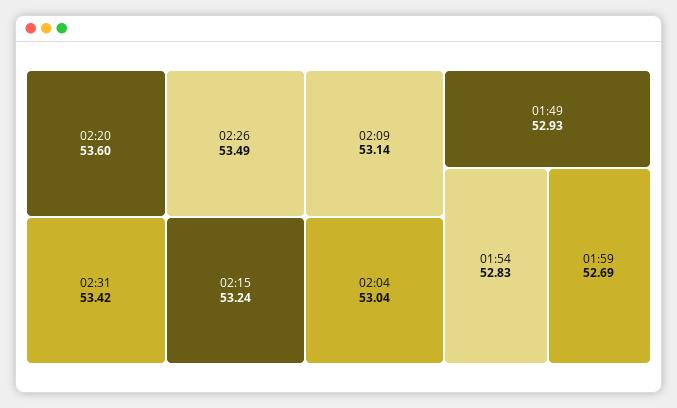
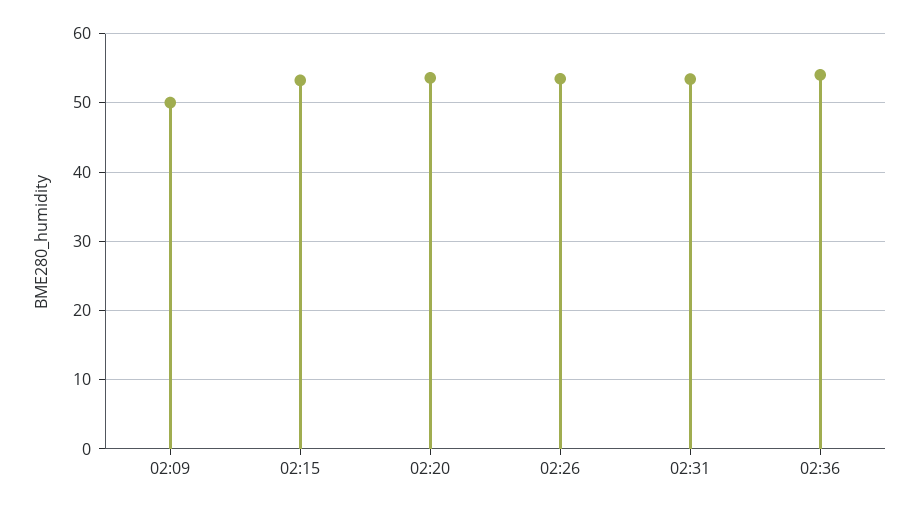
02:09: 53.14 -> 50
02:04: 53.04 -> none
01:49: 52.93 -> none
01:54: 52.83 -> none
01:59: 52.69 -> none
02:36: none -> 54

